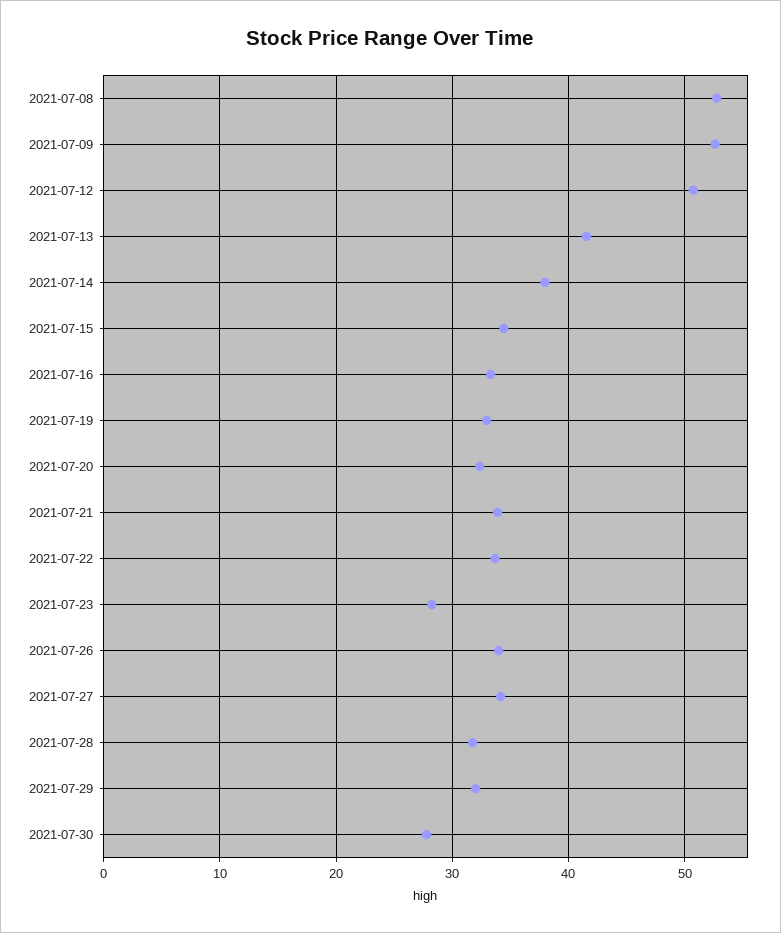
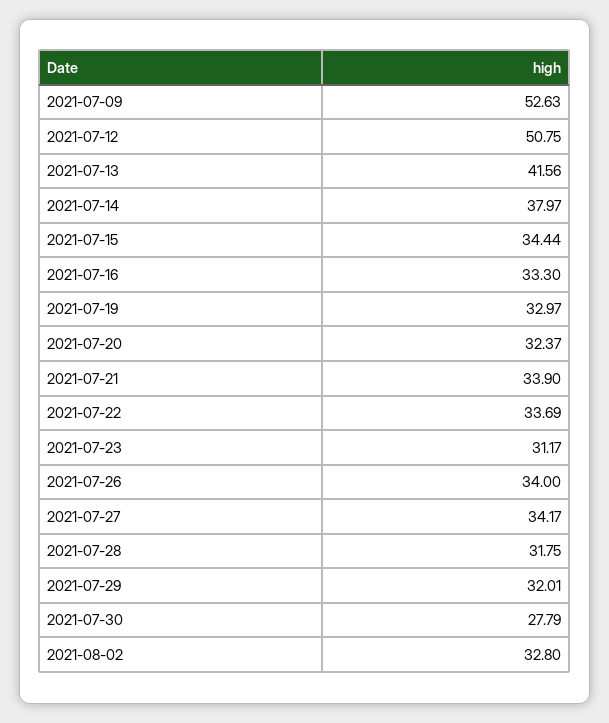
2021-07-08: 53 -> none
2021-07-23: 28 -> 31.17
2021-08-02: none -> 32.8

